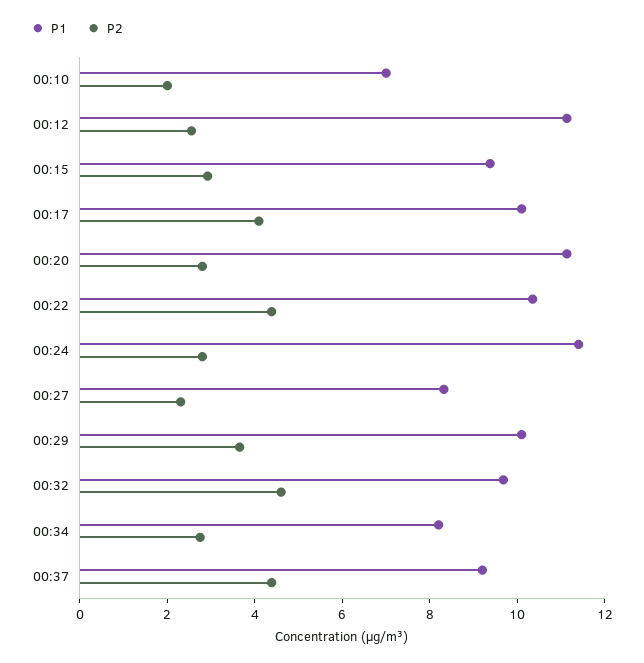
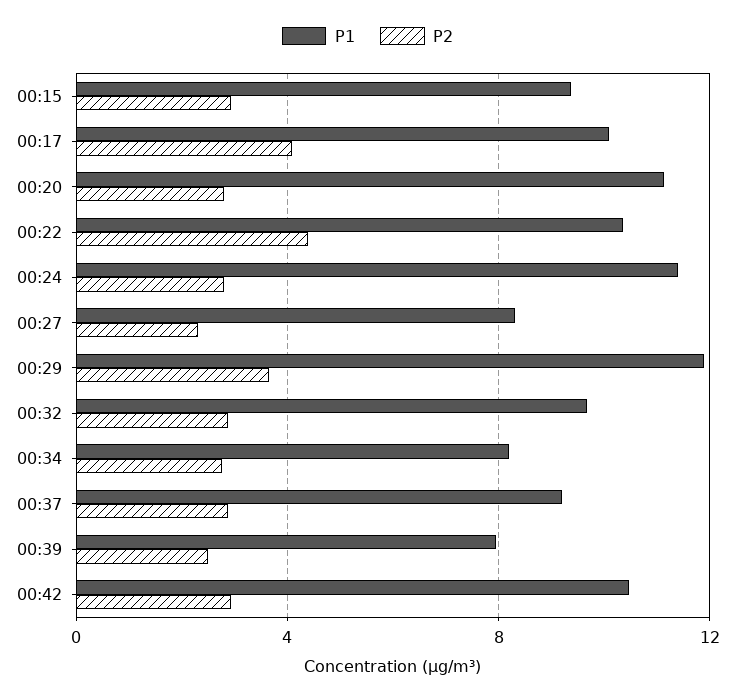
P1, 00:10: 7 -> none
P2, 00:10: 2 -> none
P1, 00:12: 11 -> none
P2, 00:12: 2.5 -> none
P1, 00:29: 10 -> 12
P2, 00:32: 4.5 -> 3
P2, 00:37: 4.5 -> 3
P1, 00:39: none -> 8
P2, 00:39: none -> 2.5
P1, 00:42: none -> 10.5
P2, 00:42: none -> 3

